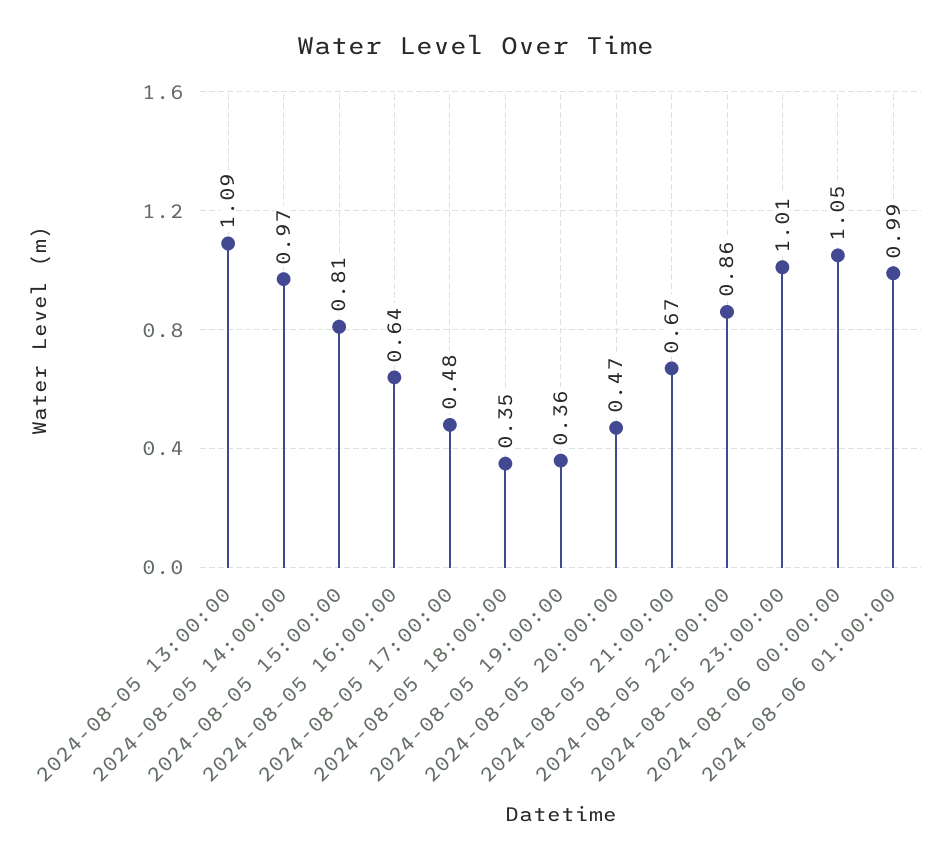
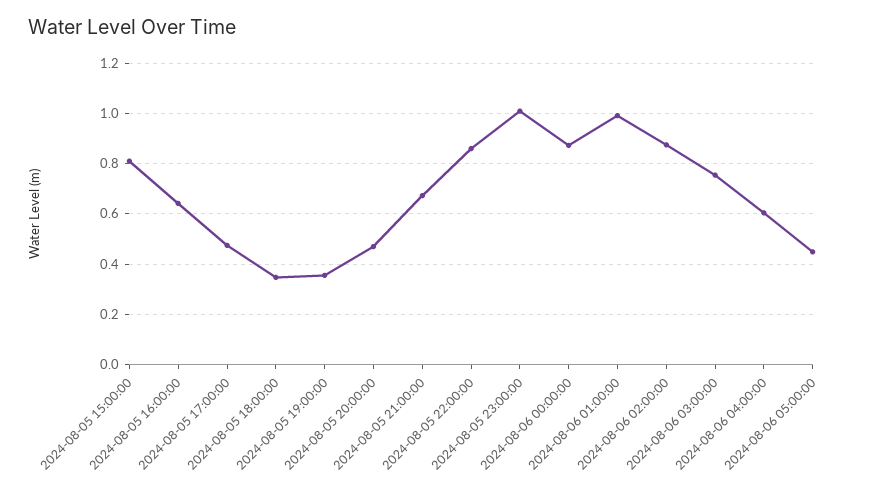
2024-08-05 13:00:00: 1.09 -> none
2024-08-05 14:00:00: 0.97 -> none
2024-08-06 00:00:00: 1.05 -> 0.875
2024-08-06 02:00:00: none -> 0.875
2024-08-06 03:00:00: none -> 0.75
2024-08-06 04:00:00: none -> 0.6
2024-08-06 05:00:00: none -> 0.45

